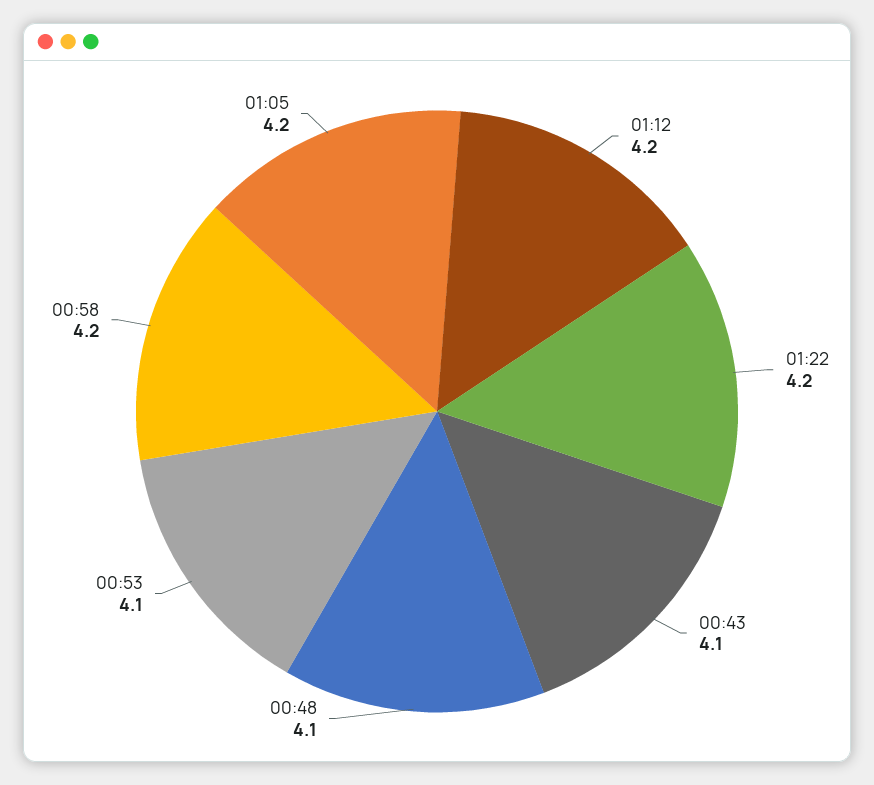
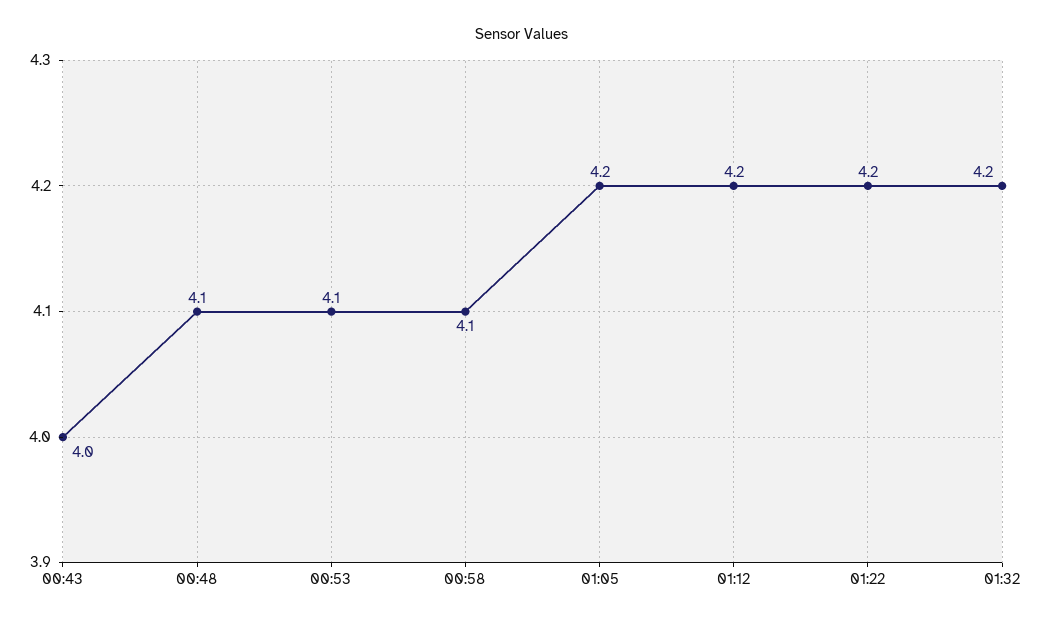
00:43: 4.1 -> 4
00:58: 4.2 -> 4.1
01:32: none -> 4.2

